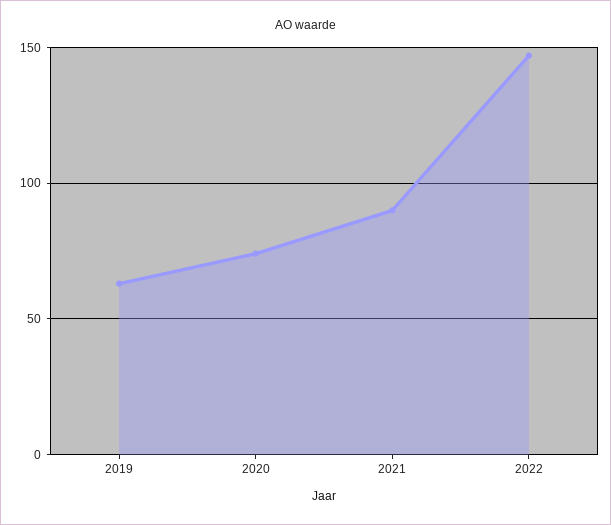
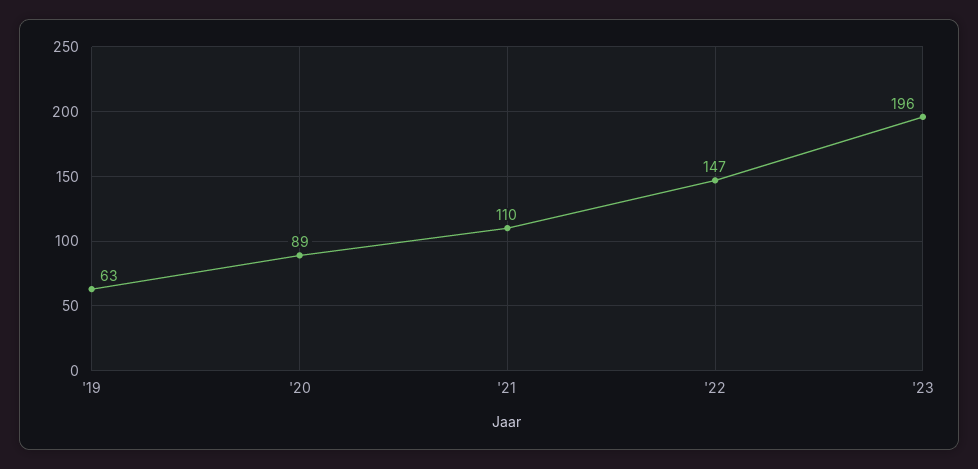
2020: 75 -> 89
2021: 90 -> 110
'23: none -> 196

